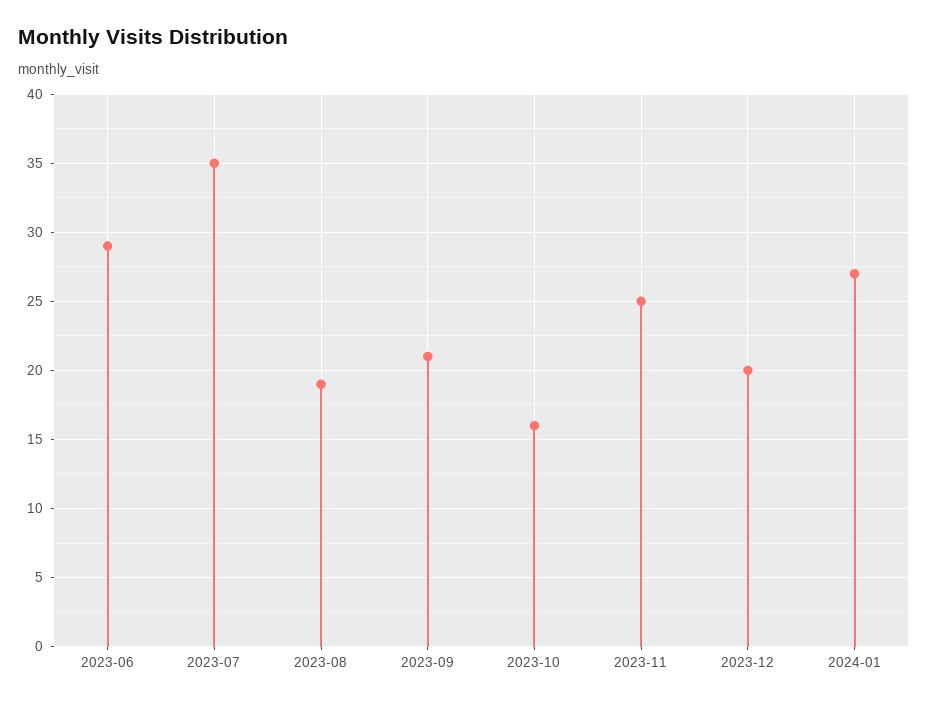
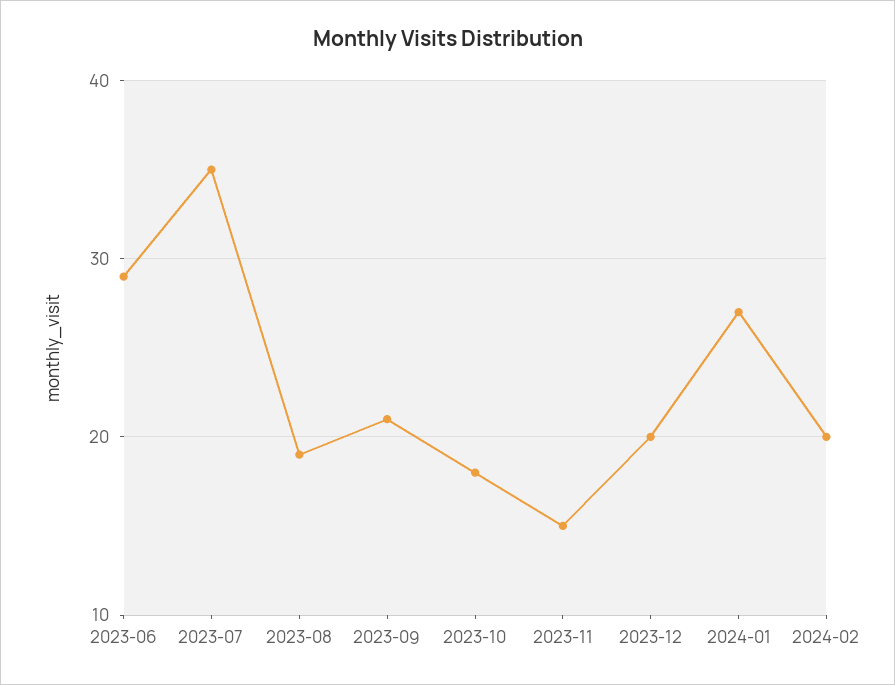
2023-10: 16 -> 18
2023-11: 25 -> 15
2024-02: none -> 20

